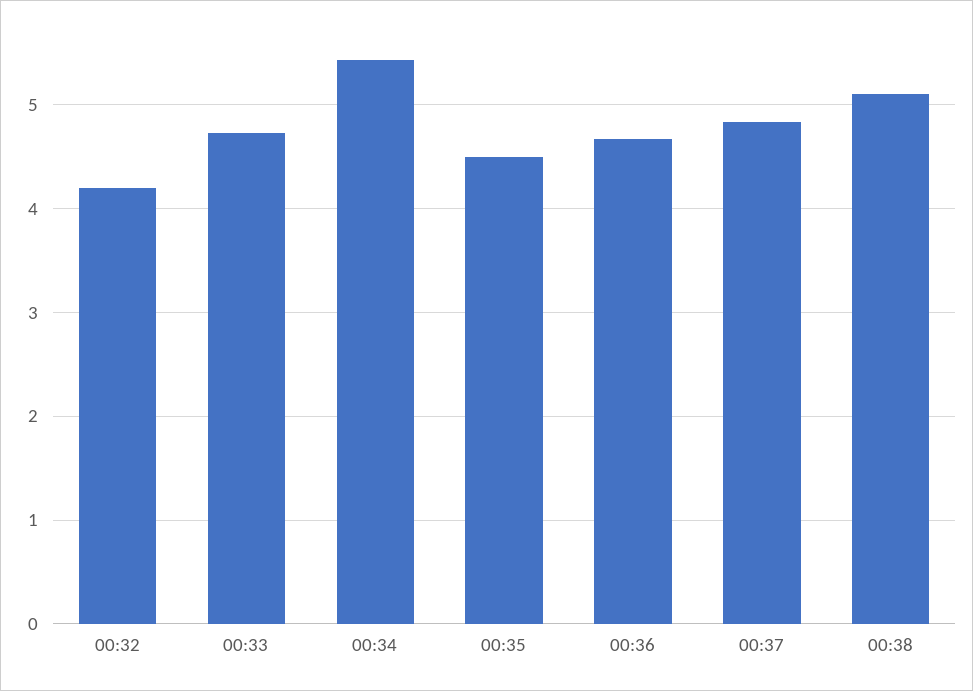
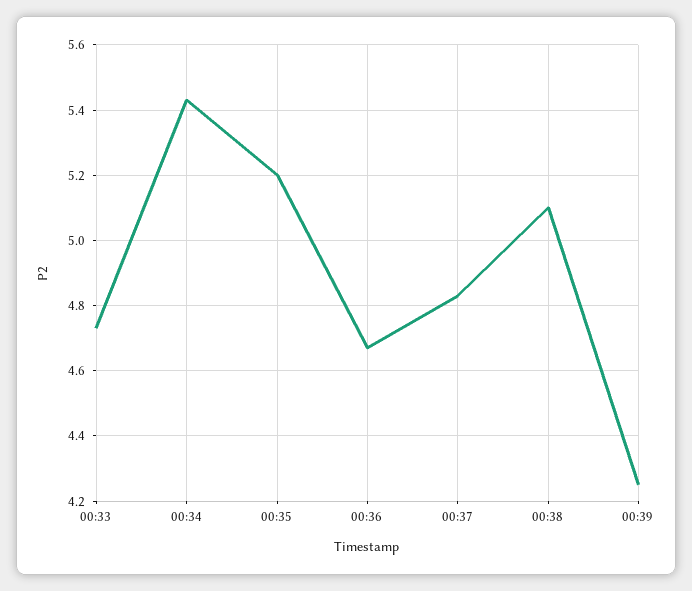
00:32: 4.2 -> none
00:35: 4.5 -> 5.2
00:39: none -> 4.25

